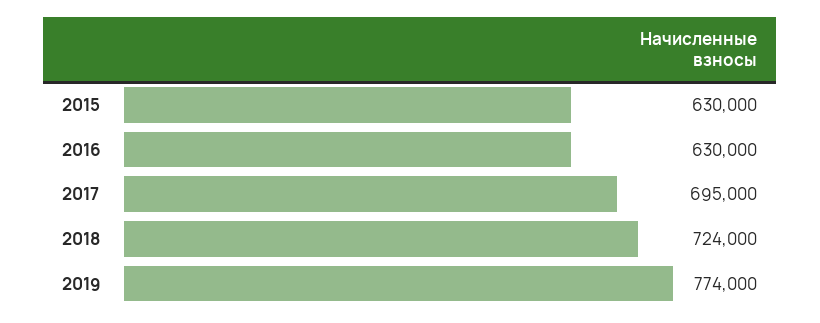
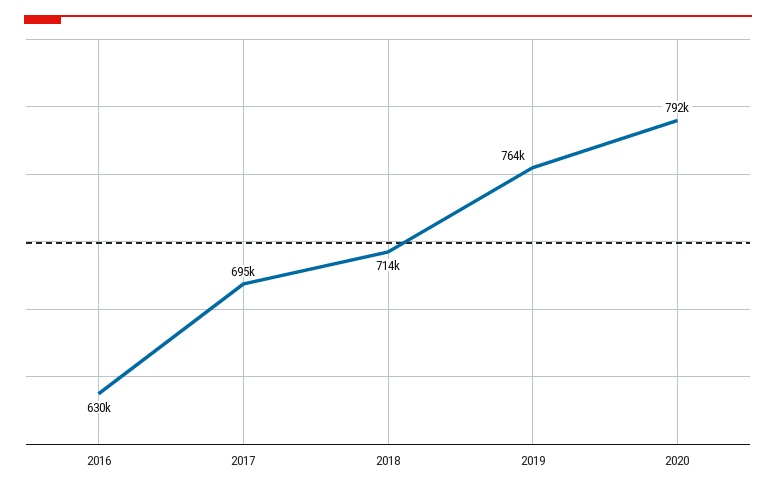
2015: 630000 -> none
2018: 724000 -> 714000
2019: 774000 -> 764000
2020: none -> 792000

